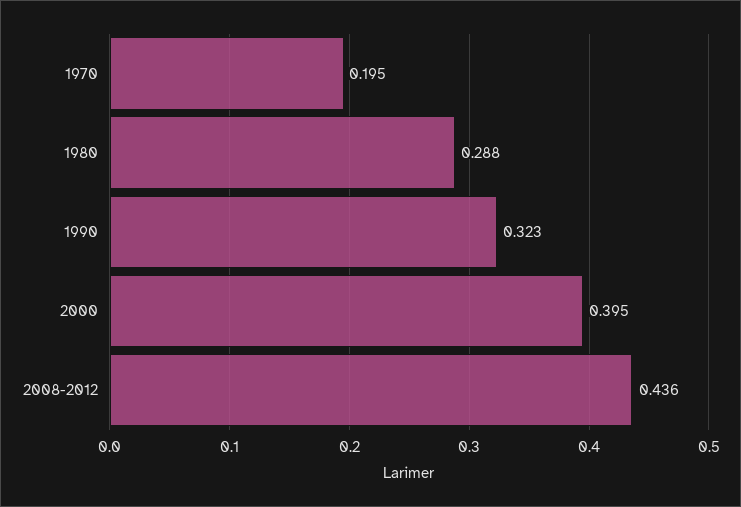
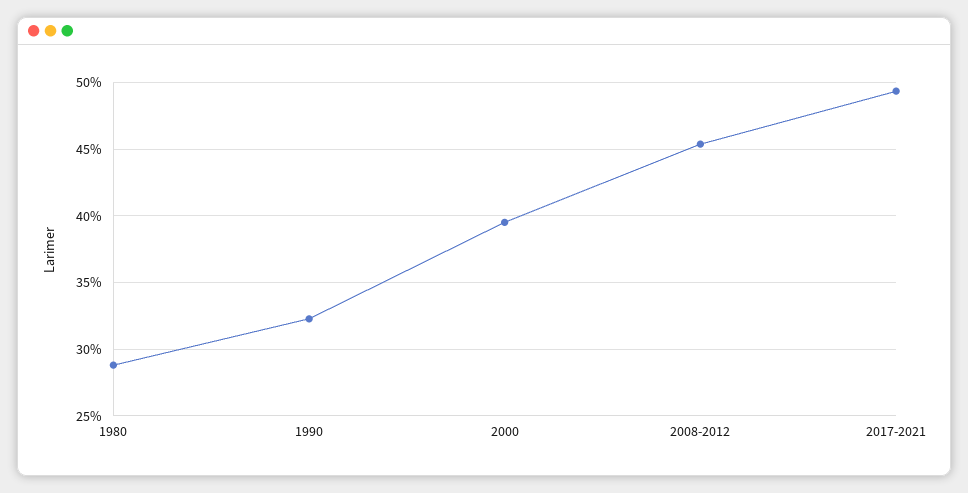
1970: 0.195 -> none
2008-2012: 0.436 -> 0.455
2017-2021: none -> 0.495

